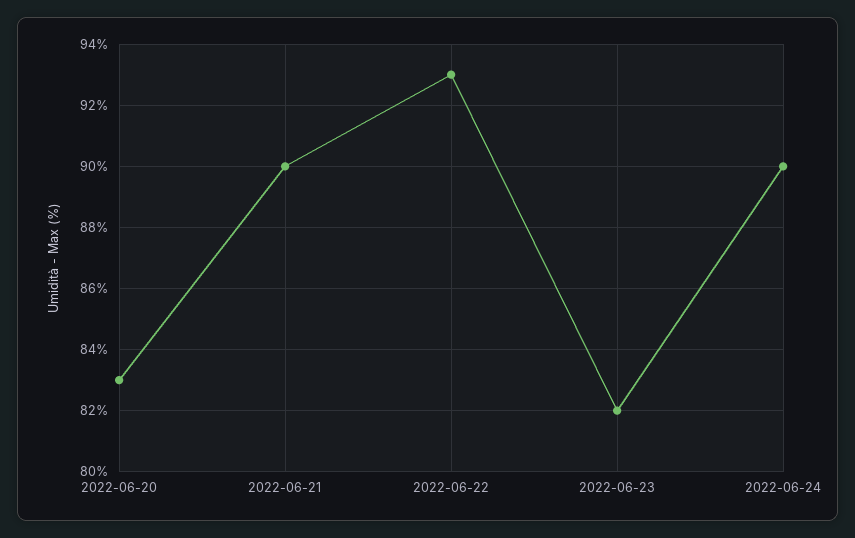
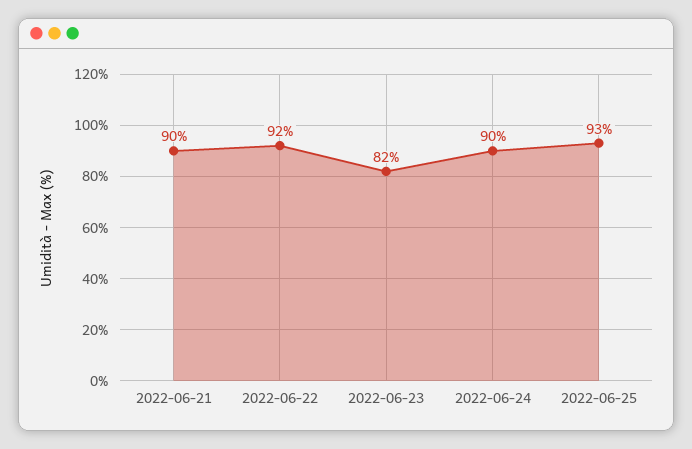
2022-06-20: 83 -> none
2022-06-22: 93 -> 92
2022-06-25: none -> 93

